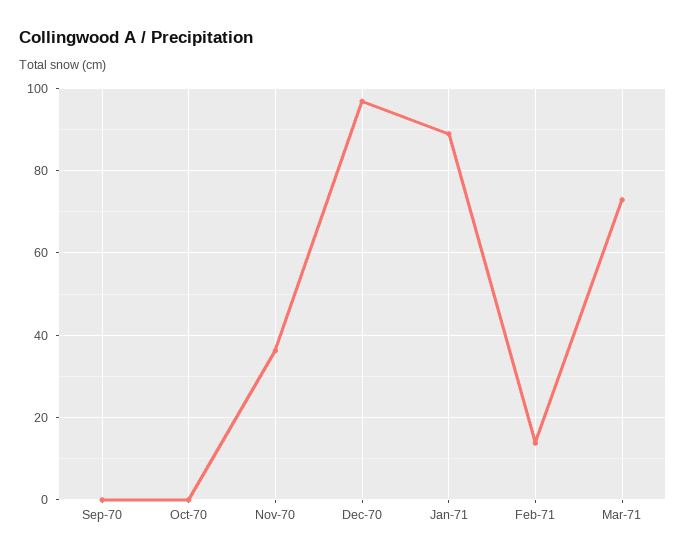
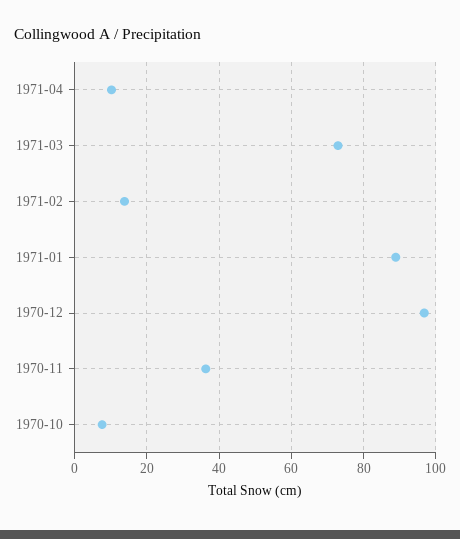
Sep-70: 0 -> none
Oct-70: 0 -> 8
1971-04: none -> 10

